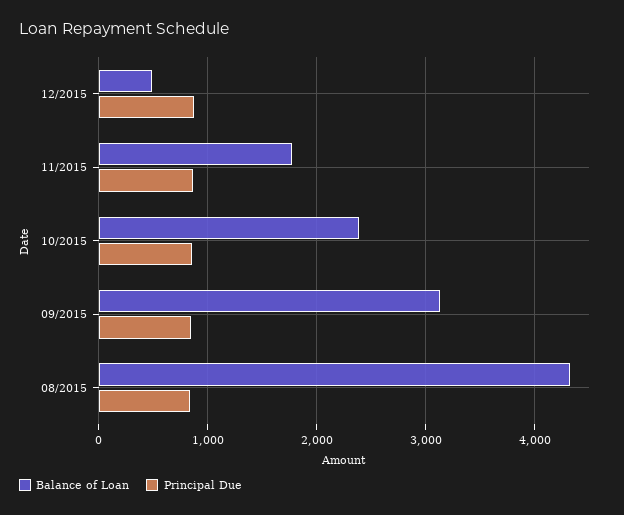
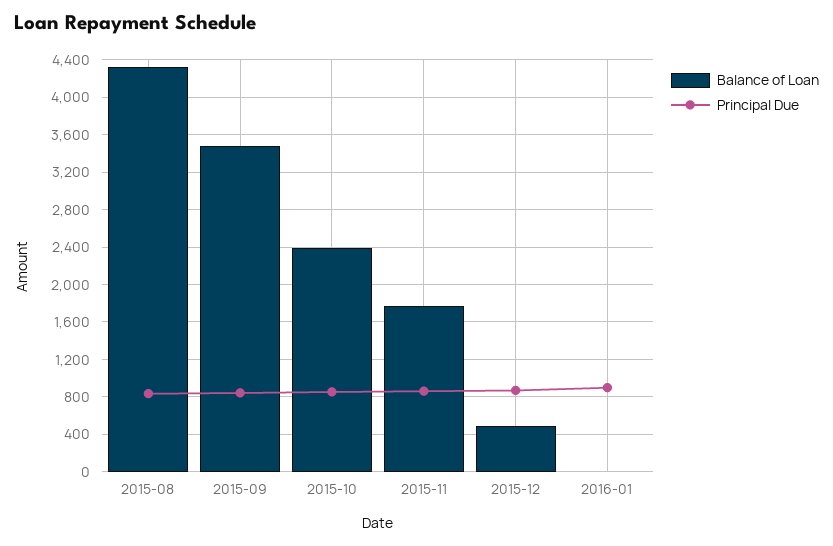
Balance of Loan, 09/2015: 3100 -> 3500
Balance of Loan, 2016-01: none -> 0
Principal Due, 2016-01: none -> 900

